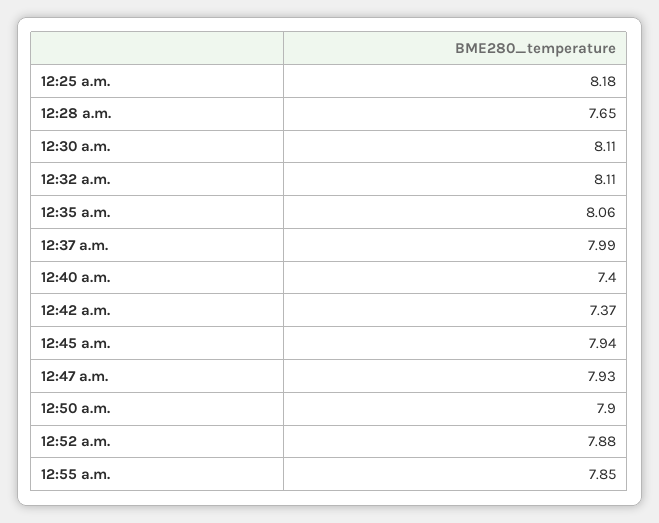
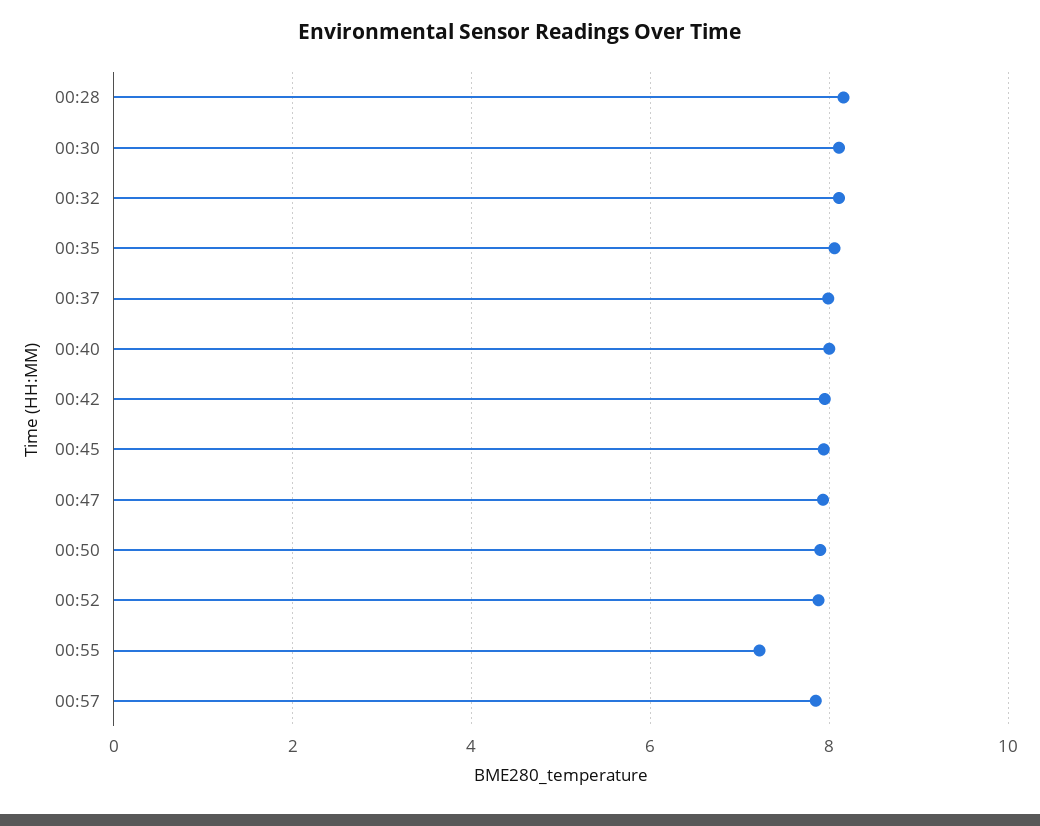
12:25 a.m.: 8.18 -> none
12:28 a.m.: 7.65 -> 8.2
12:40 a.m.: 7.4 -> 8
12:42 a.m.: 7.37 -> 8
12:55 a.m.: 7.85 -> 7.2
00:57: none -> 7.8

